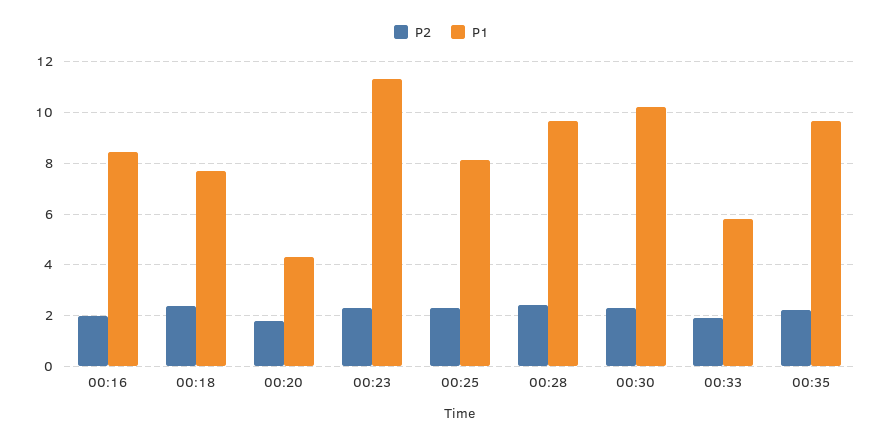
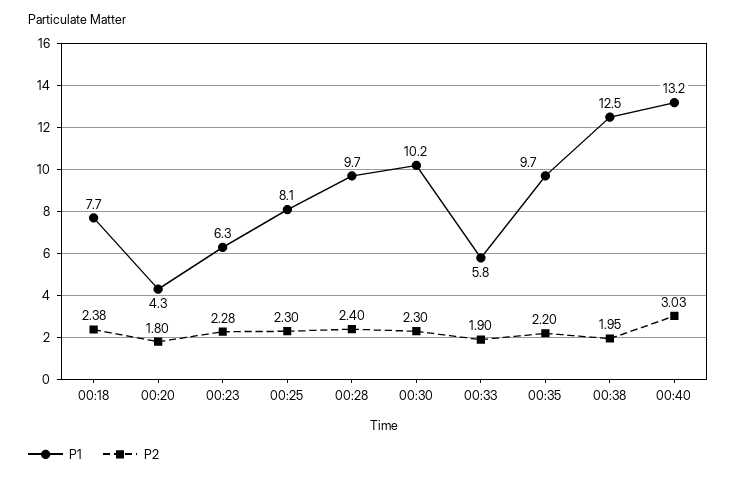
P2, 00:16: 2 -> none
P1, 00:16: 8.5 -> none
P1, 00:23: 11.25 -> 6.3
P1, 00:38: none -> 12.5
P2, 00:38: none -> 1.95
P1, 00:40: none -> 13.2
P2, 00:40: none -> 3.03

